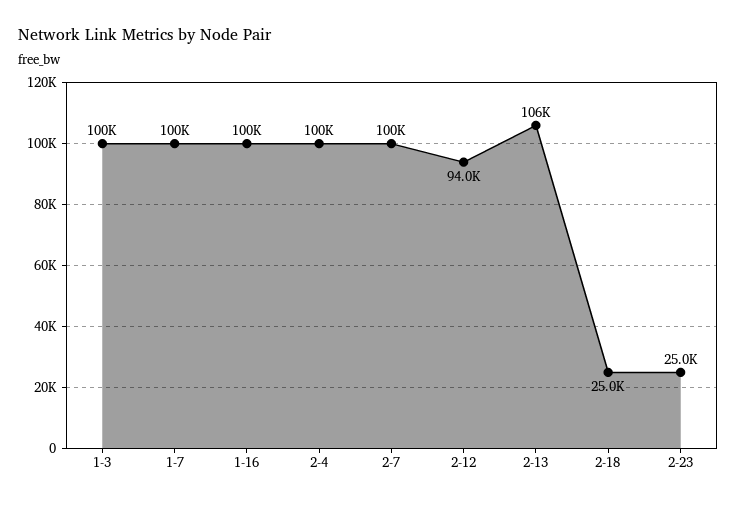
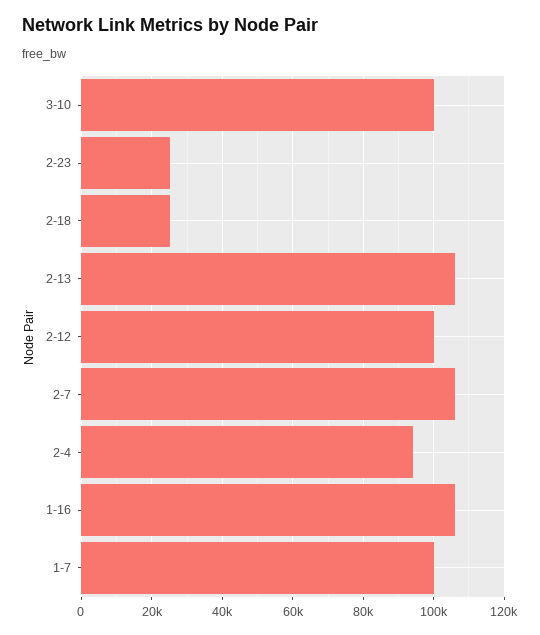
1-3: 100000 -> none
1-16: 100000 -> 106000
2-4: 100000 -> 94000
2-7: 100000 -> 106000
2-12: 94000 -> 100000
3-10: none -> 100000

